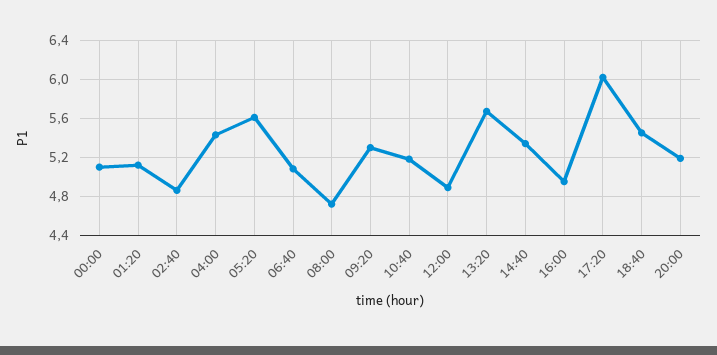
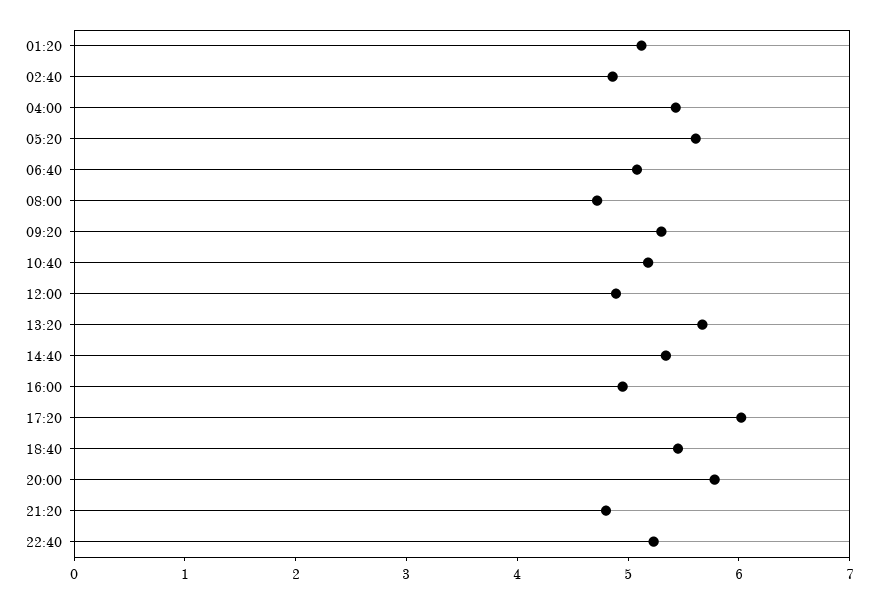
00:00: 5.1 -> none
20:00: 5.2 -> 5.8
21:20: none -> 4.8
22:40: none -> 5.2

